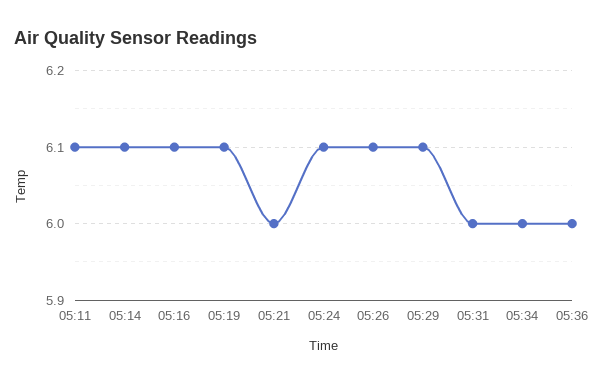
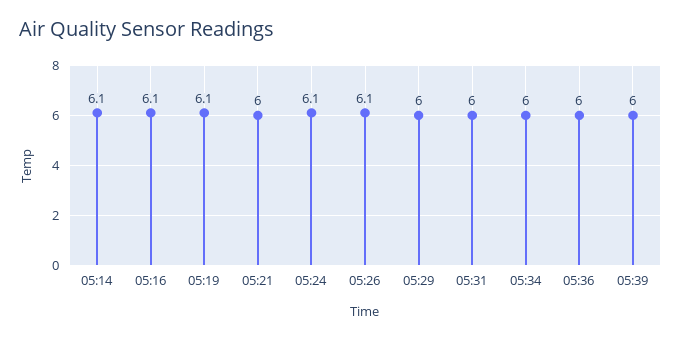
05:11: 6.1 -> none
05:29: 6.1 -> 6
05:39: none -> 6

